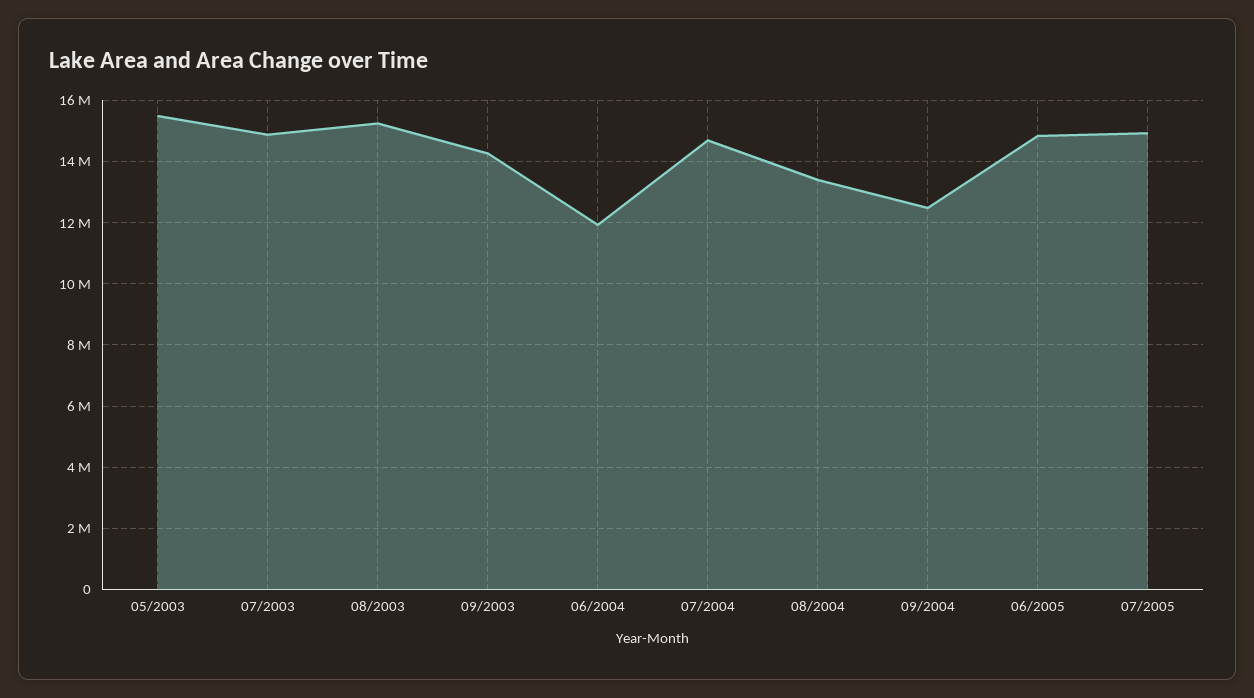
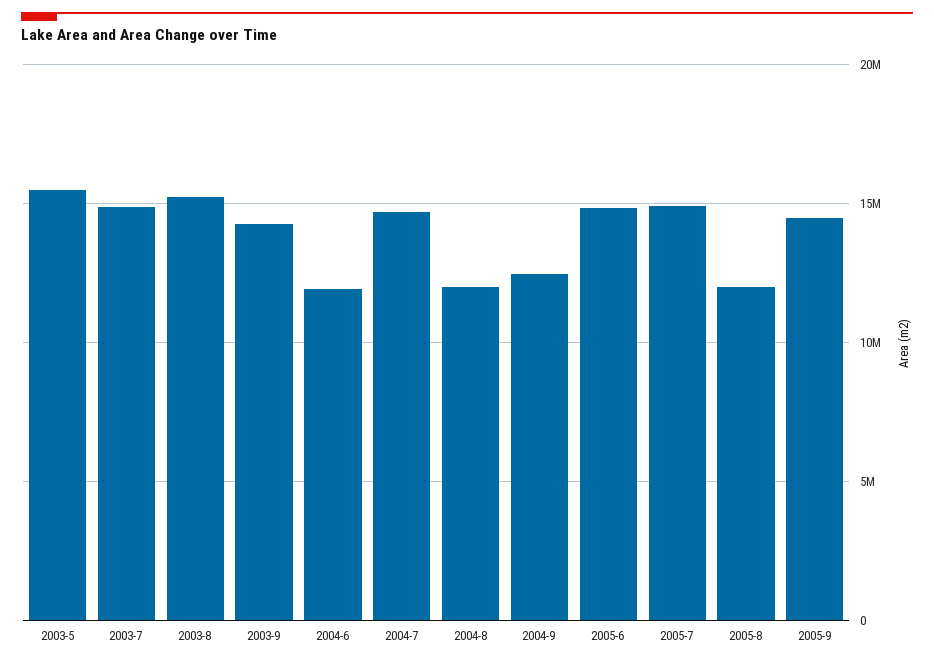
08/2004: 13400000 -> 12000000
2005-8: none -> 12000000
2005-9: none -> 14500000

